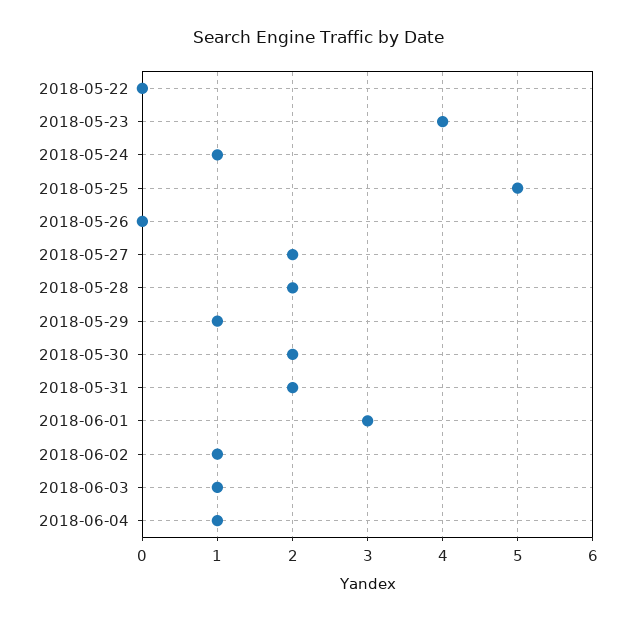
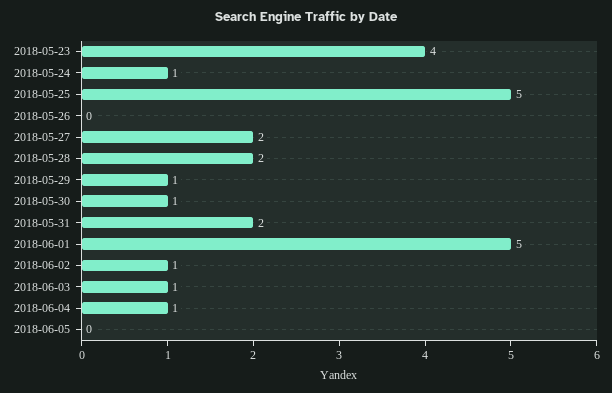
2018-05-22: 0 -> none
2018-05-30: 2 -> 1
2018-06-01: 3 -> 5
2018-06-05: none -> 0

